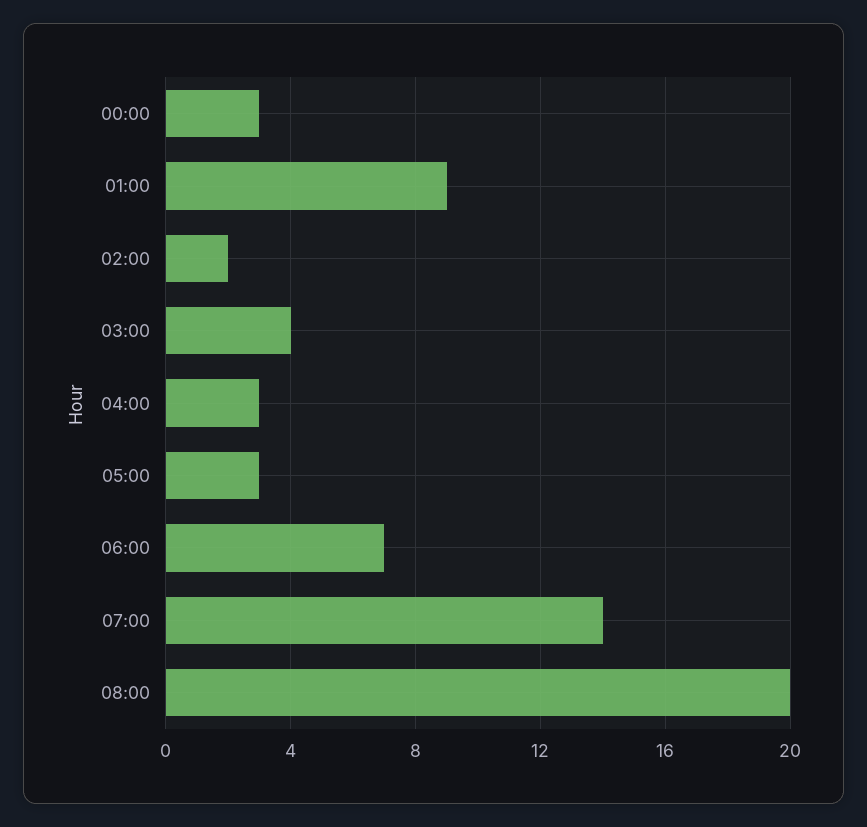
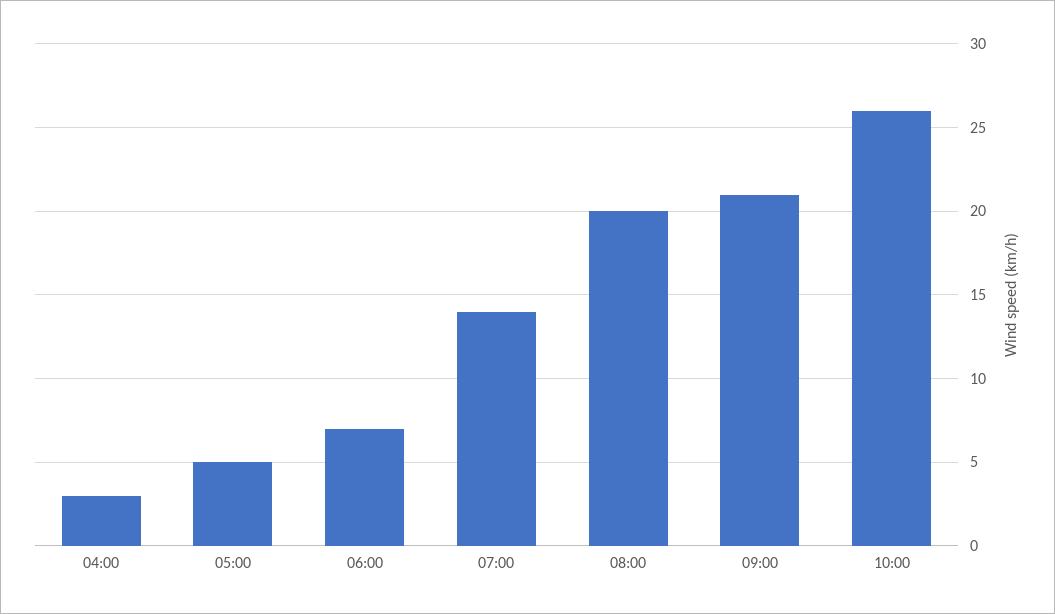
00:00: 3 -> none
01:00: 9 -> none
02:00: 2 -> none
03:00: 4 -> none
05:00: 3 -> 5
09:00: none -> 21
10:00: none -> 26

